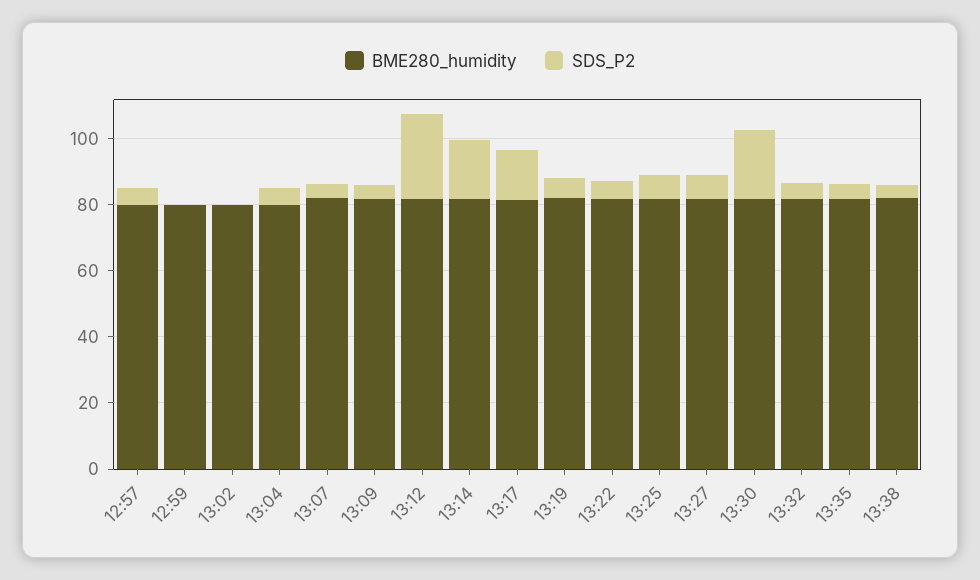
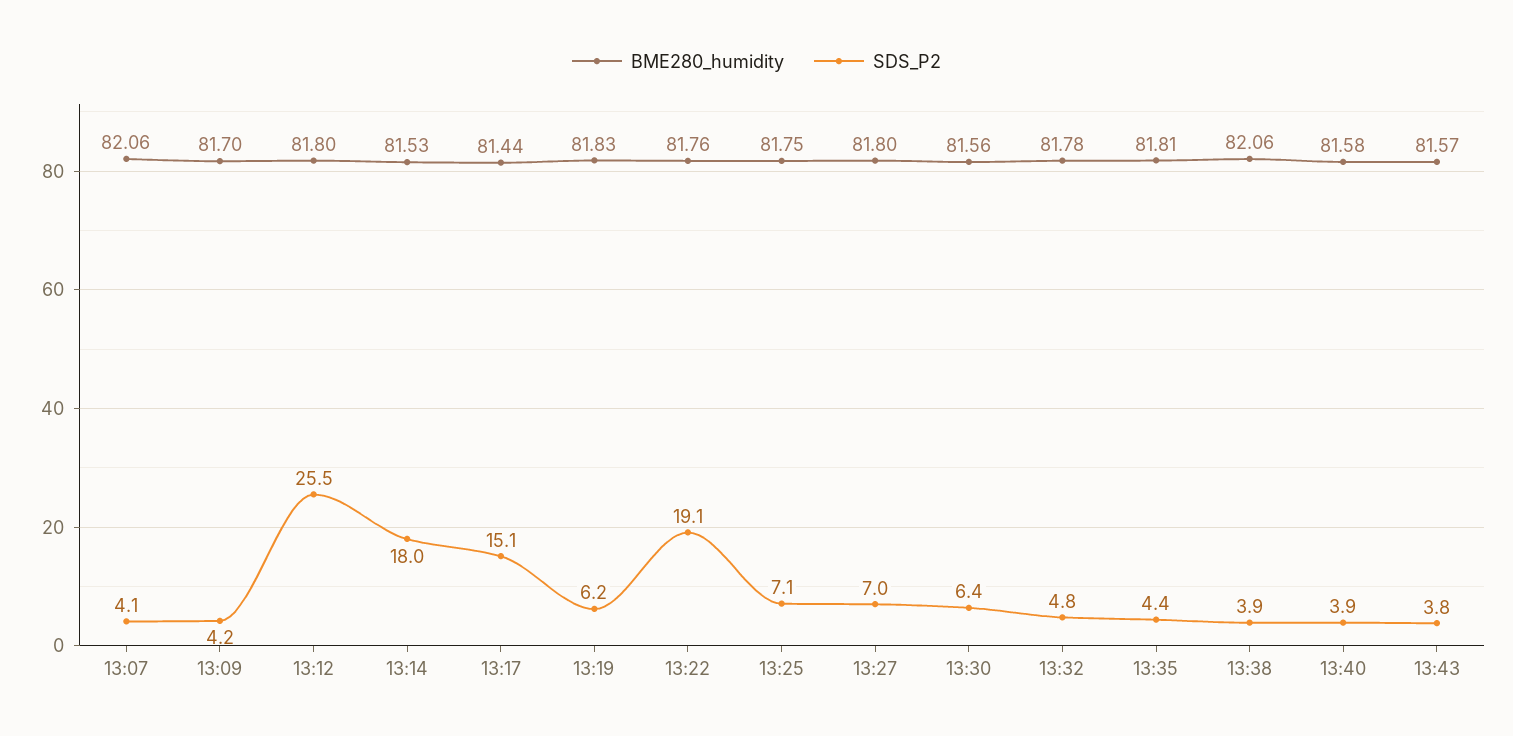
BME280_humidity, 12:57: 80 -> none
SDS_P2, 12:57: 5 -> none
BME280_humidity, 12:59: 80 -> none
SDS_P2, 12:59: 0 -> none
BME280_humidity, 13:02: 80 -> none
SDS_P2, 13:02: 0 -> none
BME280_humidity, 13:04: 80 -> none
SDS_P2, 13:04: 5 -> none
SDS_P2, 13:22: 5 -> 19.1
SDS_P2, 13:30: 20 -> 6.4
BME280_humidity, 13:40: none -> 81.58
SDS_P2, 13:40: none -> 3.9
BME280_humidity, 13:43: none -> 81.57
SDS_P2, 13:43: none -> 3.8

